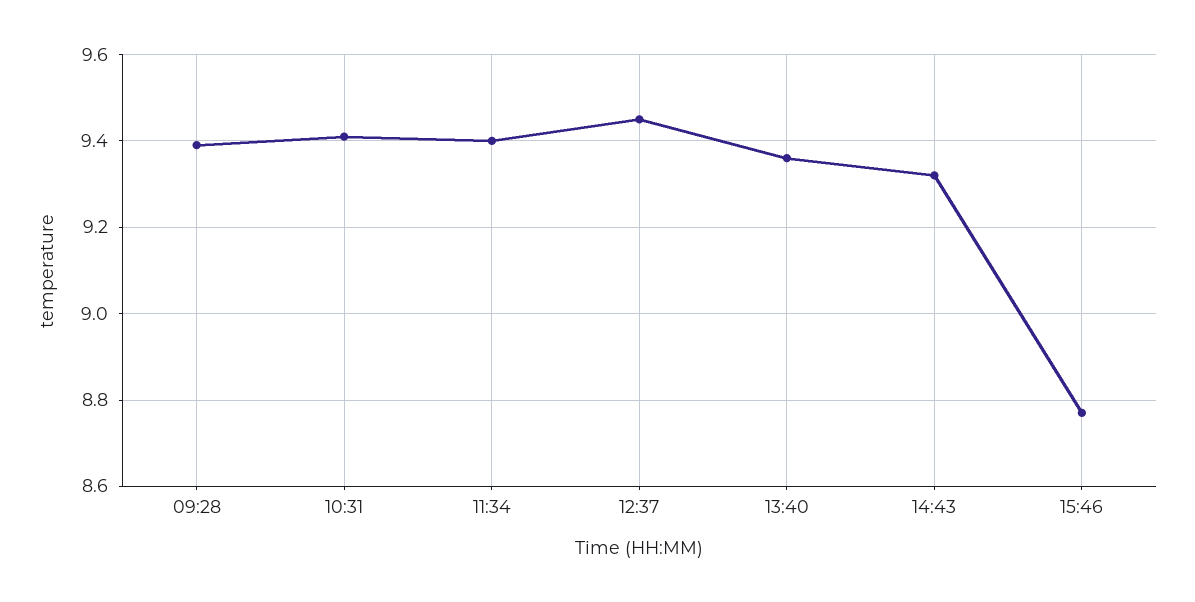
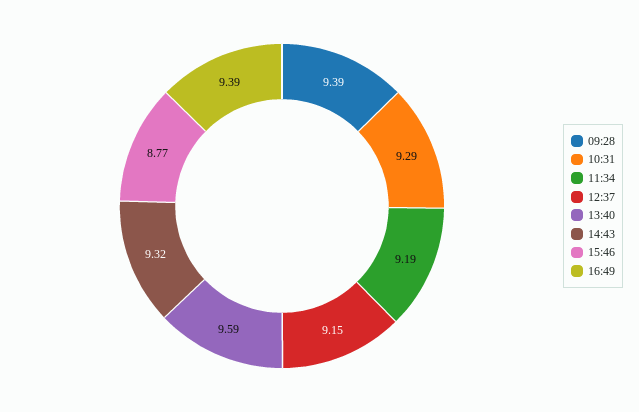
10:31: 9.4 -> 9.29
11:34: 9.4 -> 9.19
12:37: 9.45 -> 9.15
13:40: 9.35 -> 9.59
16:49: none -> 9.39

